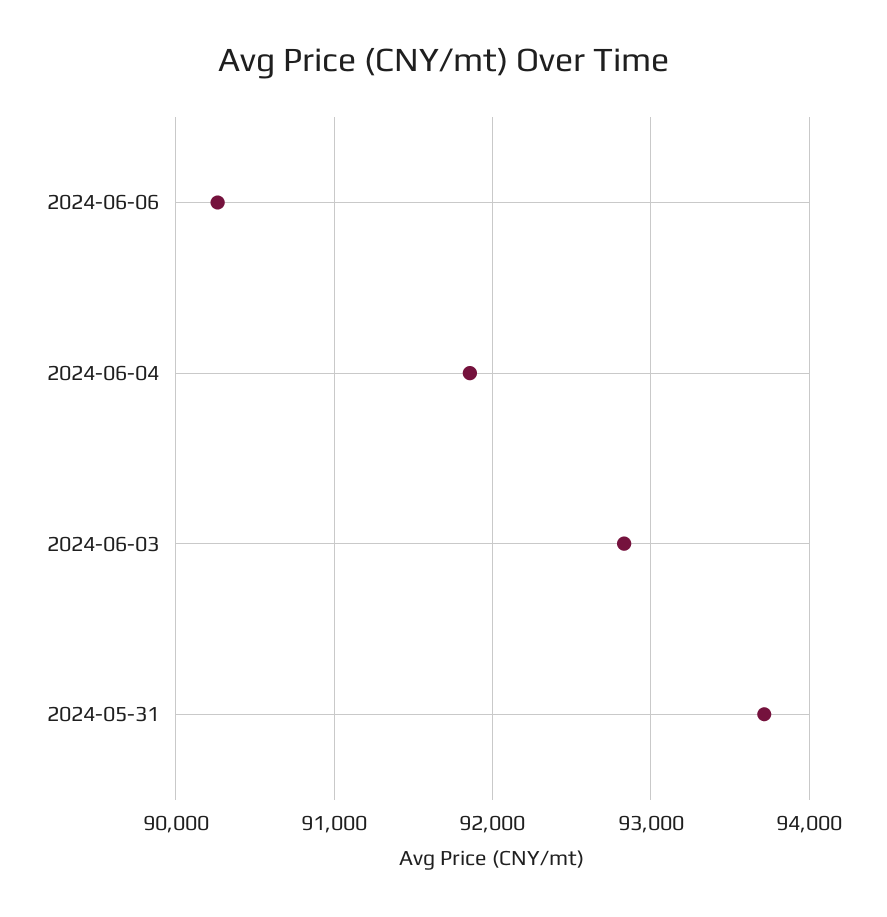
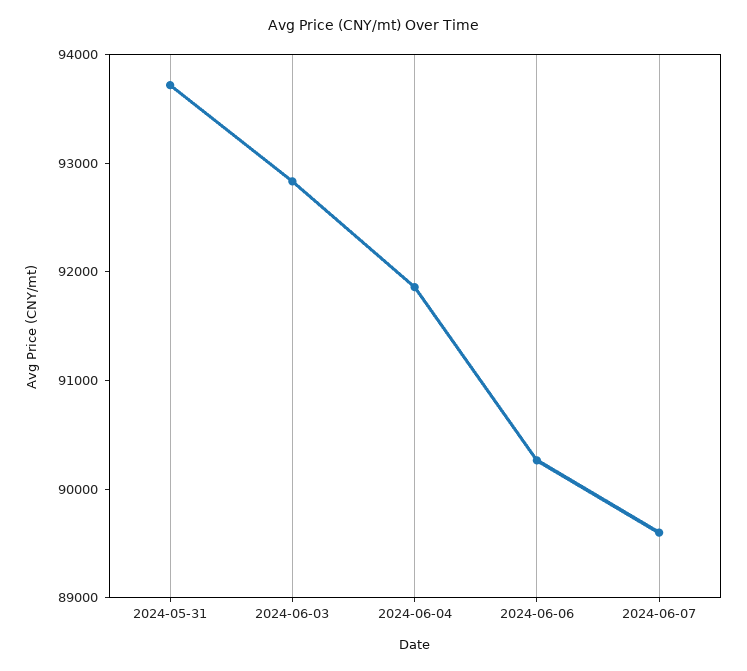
2024-06-07: none -> 89600

